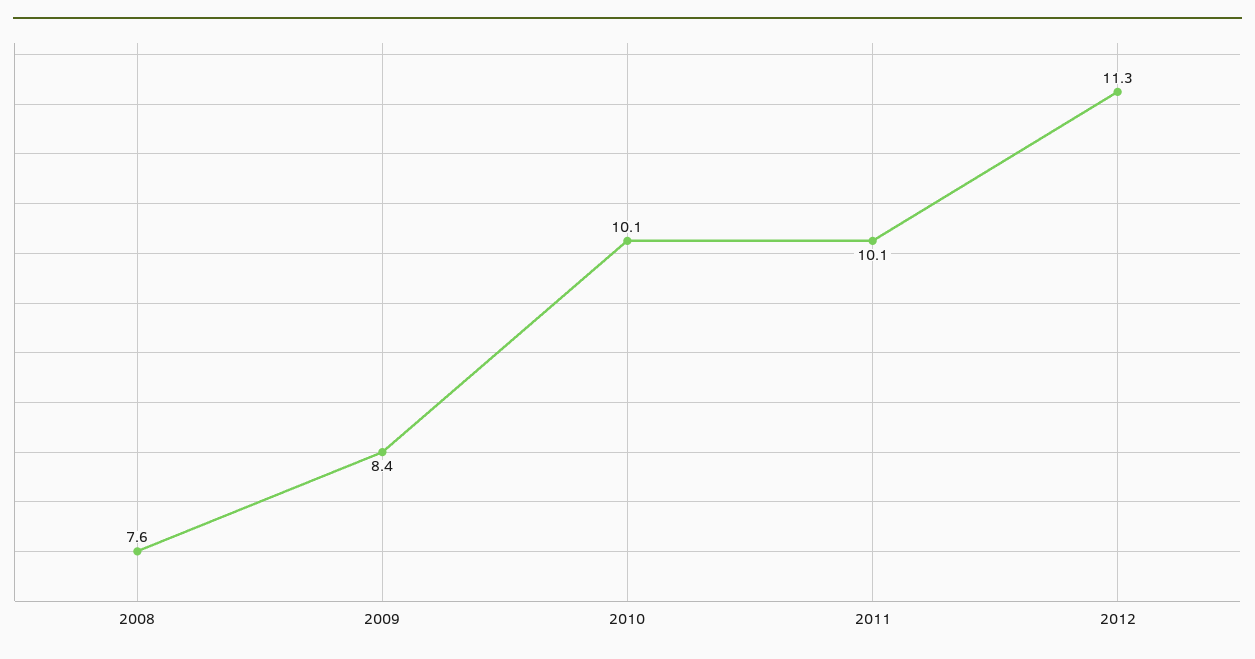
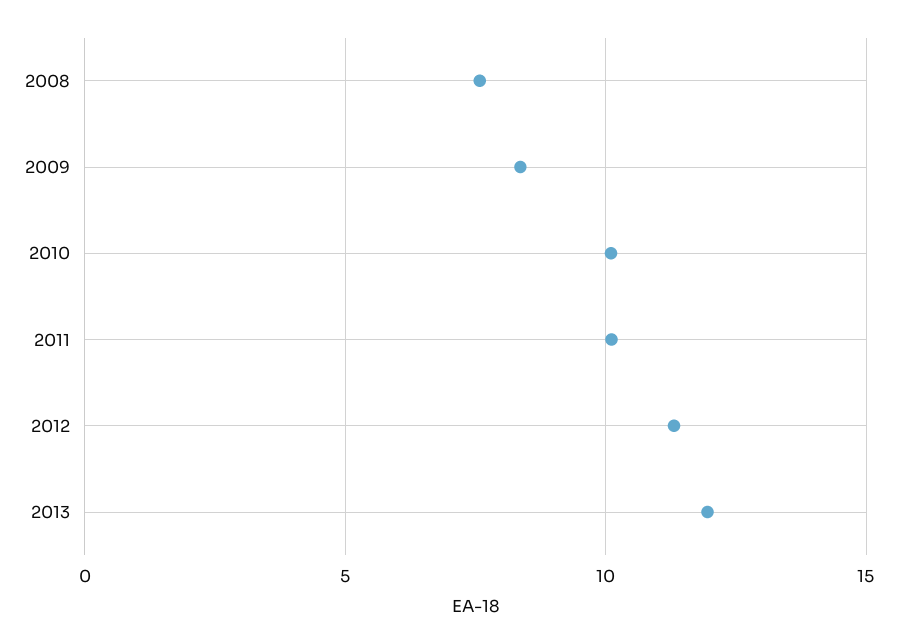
2013: none -> 12

